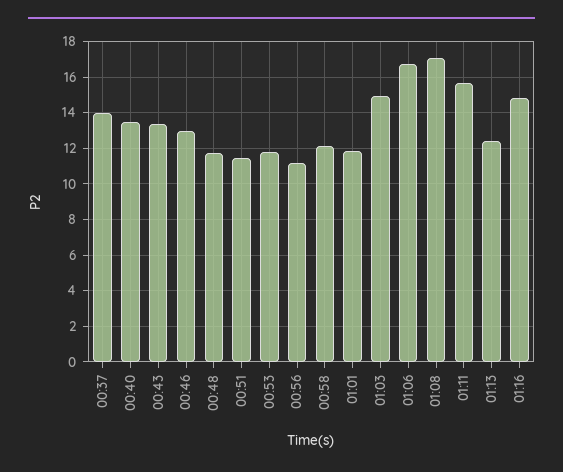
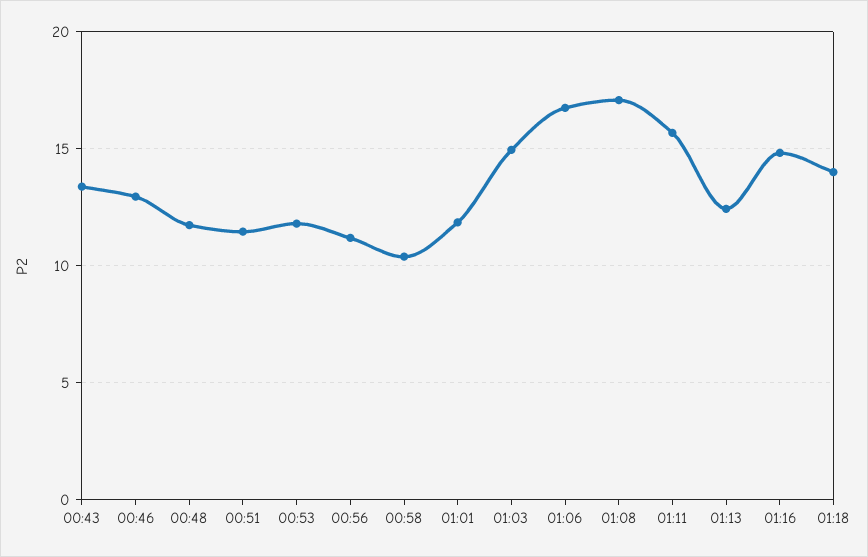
00:37: 14 -> none
00:40: 13.5 -> none
00:58: 12 -> 10.5
01:18: none -> 14

